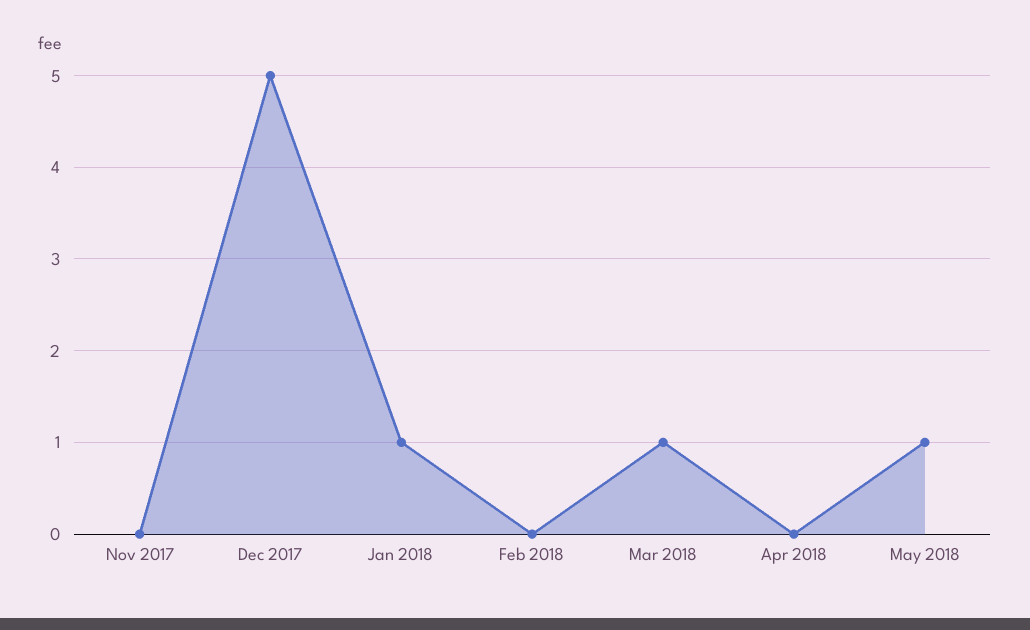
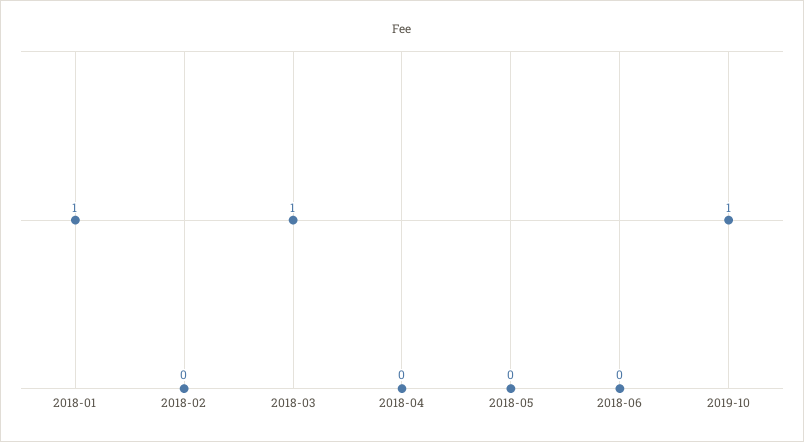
Nov 2017: 0 -> none
Dec 2017: 5 -> none
May 2018: 1 -> 0
2018-06: none -> 0
2019-10: none -> 1

